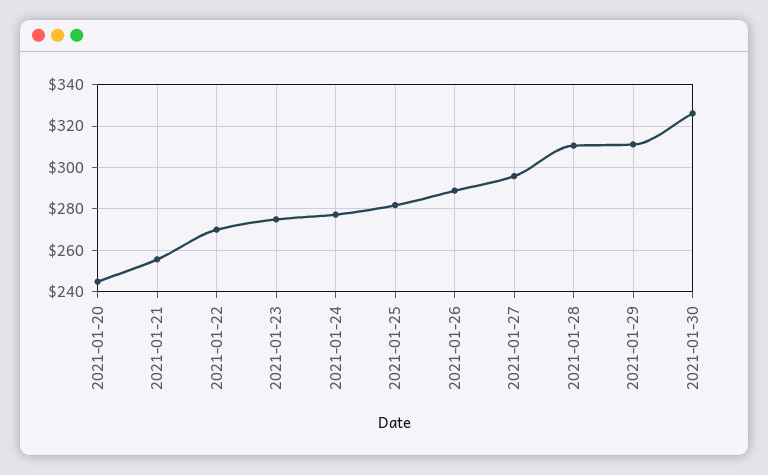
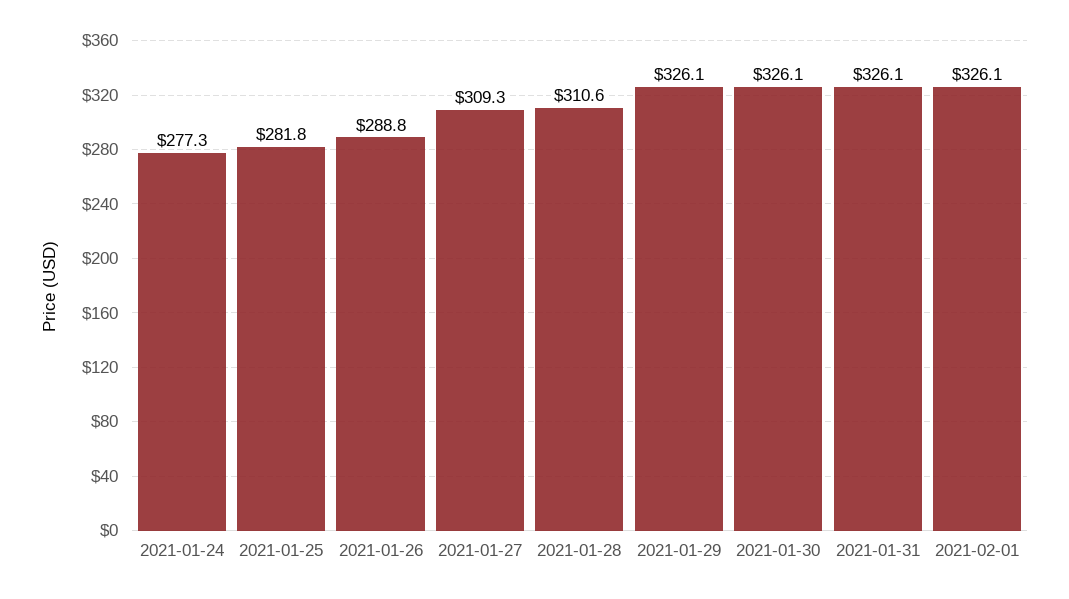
2021-01-20: 245 -> none
2021-01-21: 255 -> none
2021-01-22: 270 -> none
2021-01-23: 275 -> none
2021-01-27: 295 -> 309.3
2021-01-29: 310 -> 326.1
2021-01-31: none -> 326.1
2021-02-01: none -> 326.1

